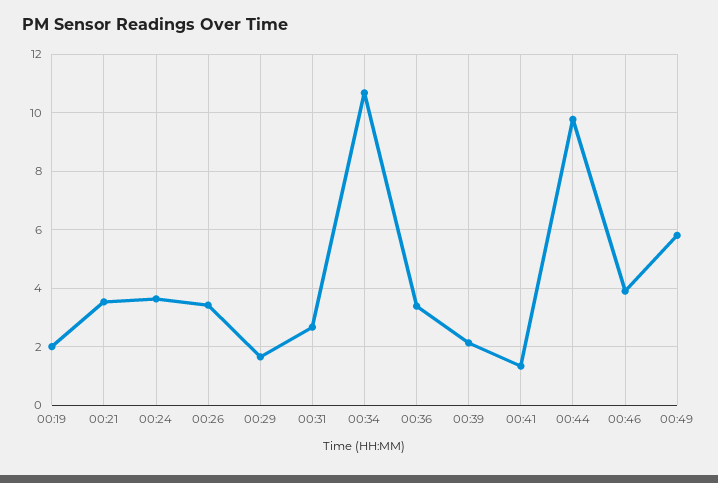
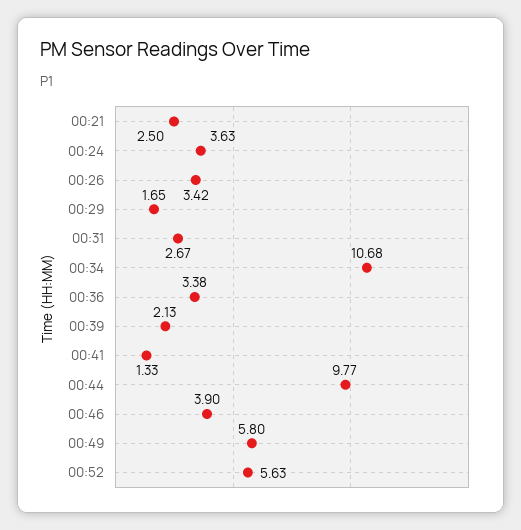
00:19: 2 -> none
00:21: 3.5 -> 2.5
00:52: none -> 5.63

